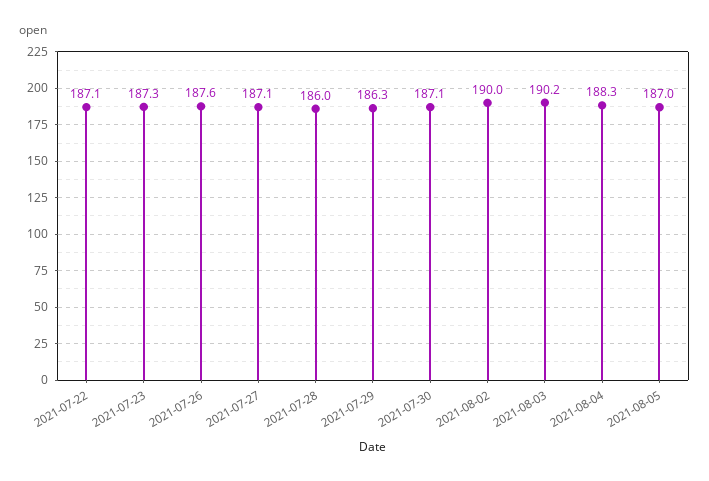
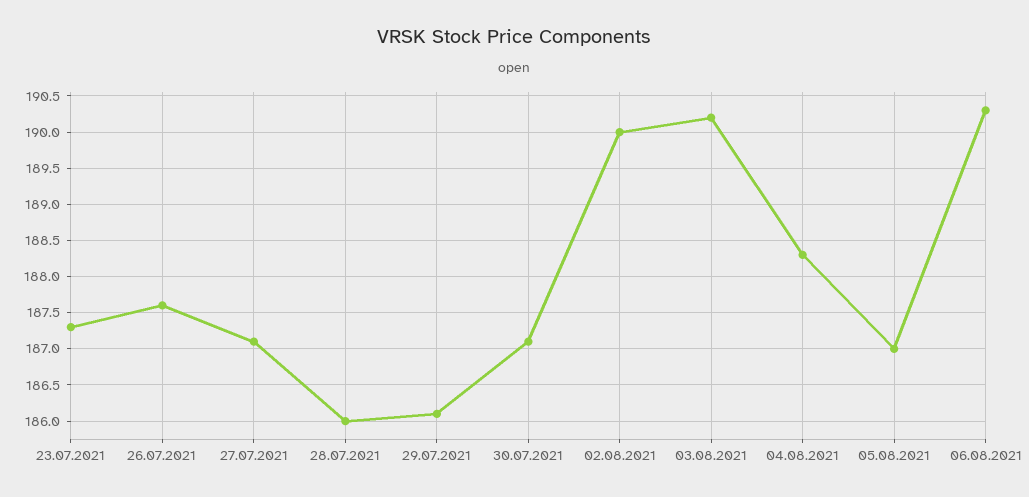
2021-07-22: 187.1 -> none
2021-07-29: 186.3 -> 186.1
06.08.2021: none -> 190.3

